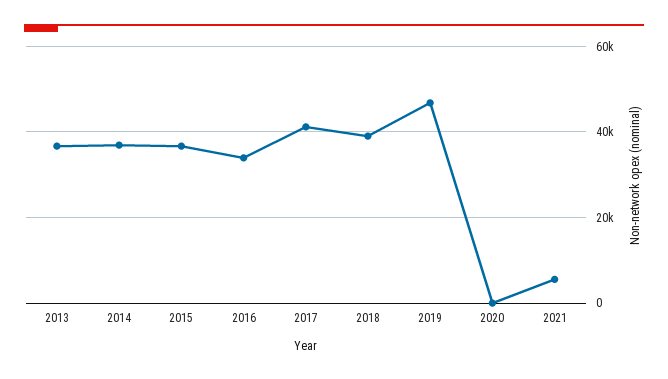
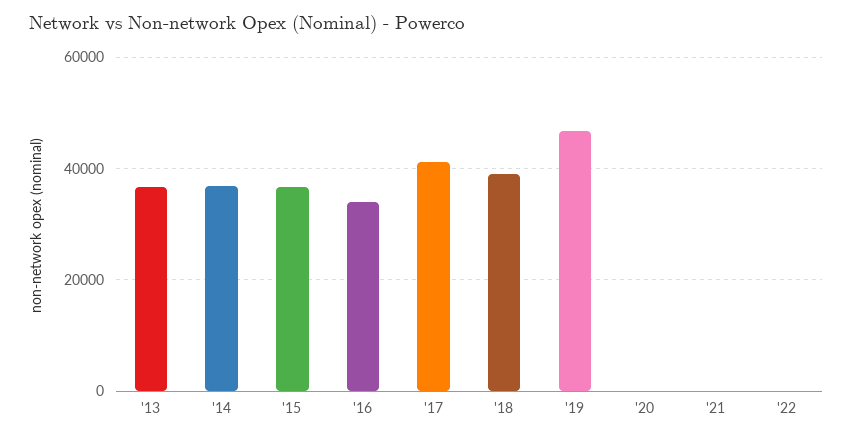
2021: 6000 -> 0
'22: none -> 0

